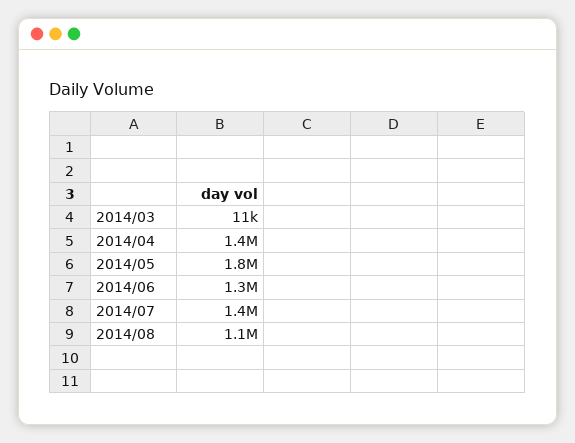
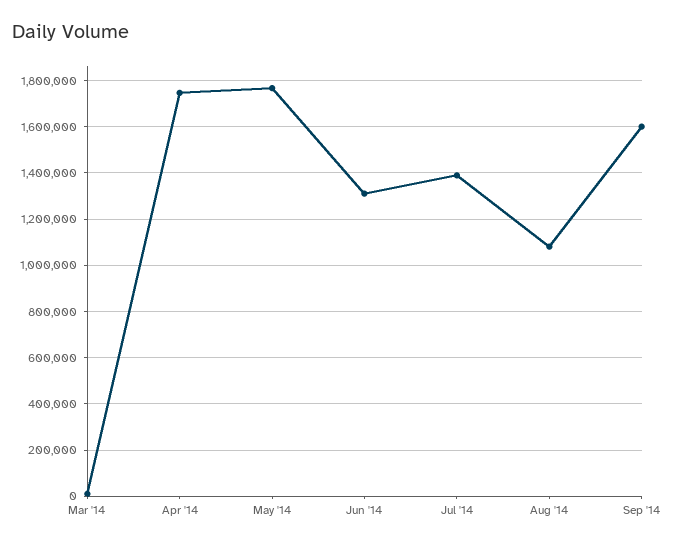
2014/04: 1400000 -> 1750000
Sep '14: none -> 1600000

